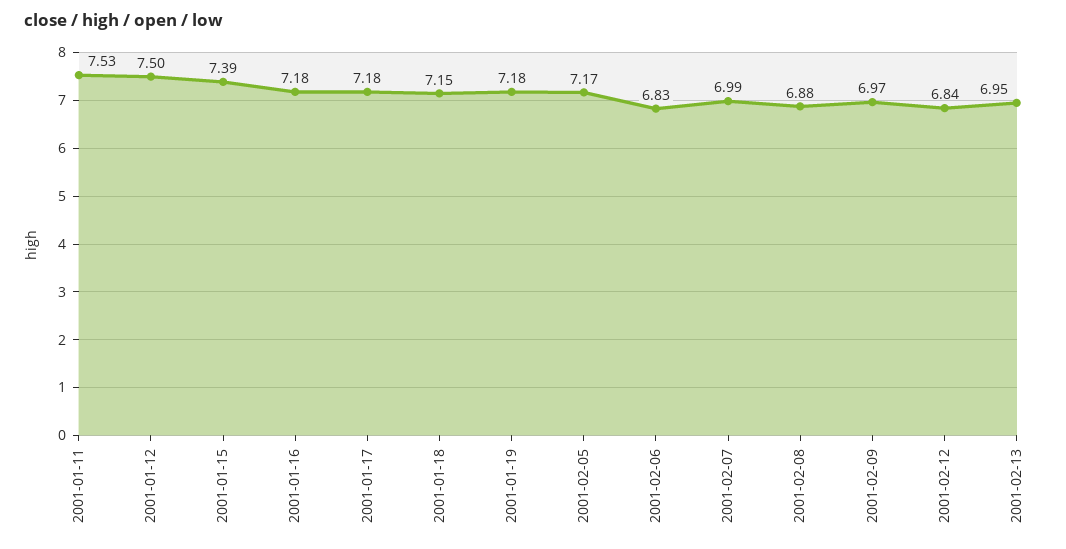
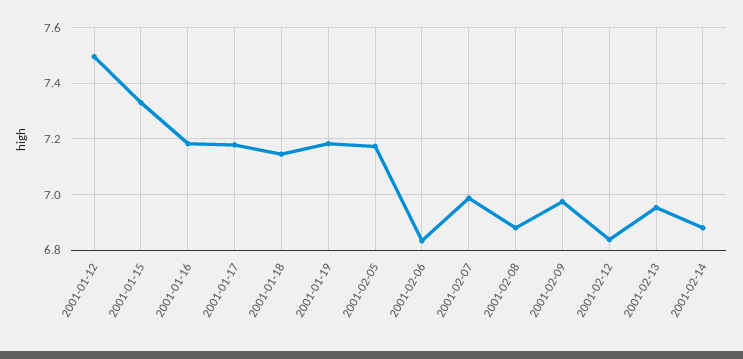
2001-01-11: 7.53 -> none
2001-01-15: 7.39 -> 7.325
2001-02-14: none -> 6.875

